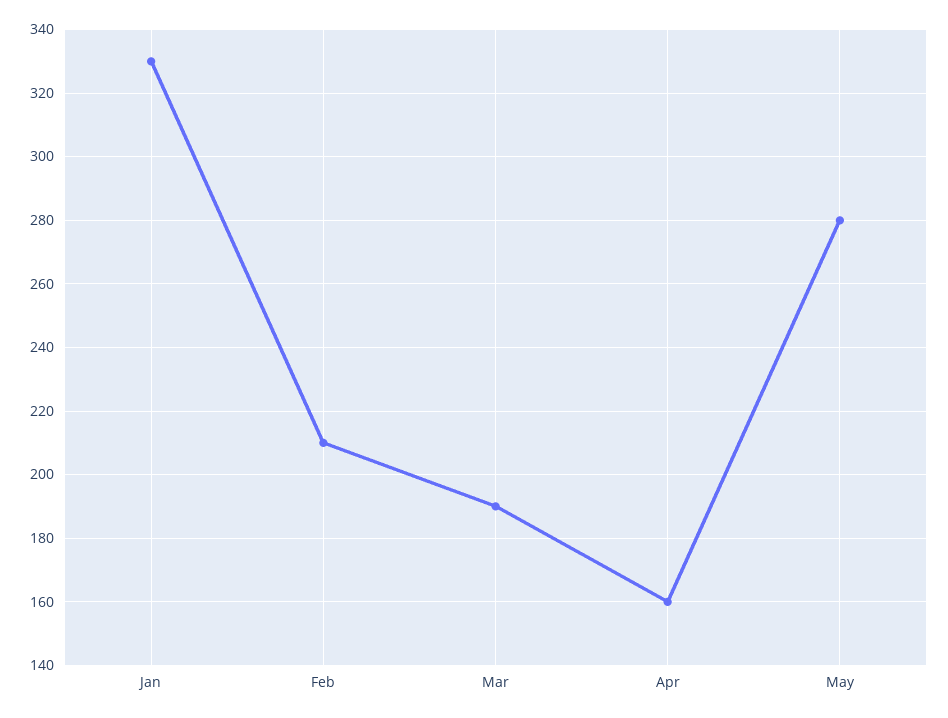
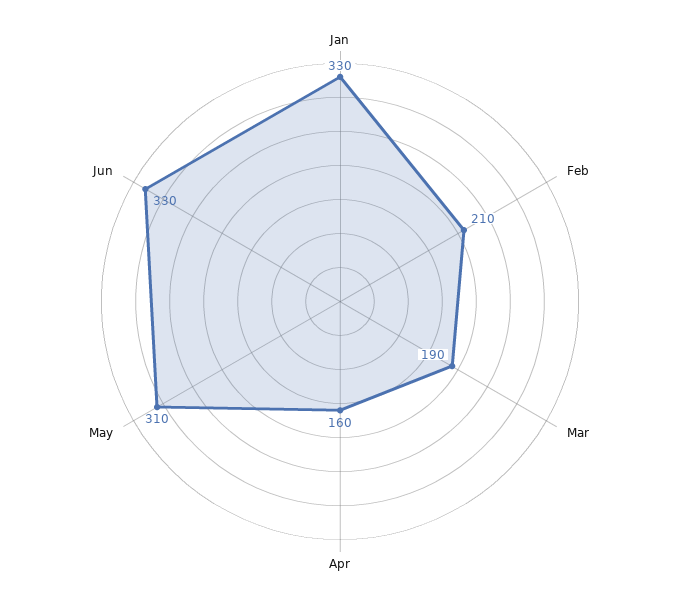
May: 280 -> 310
Jun: none -> 330

